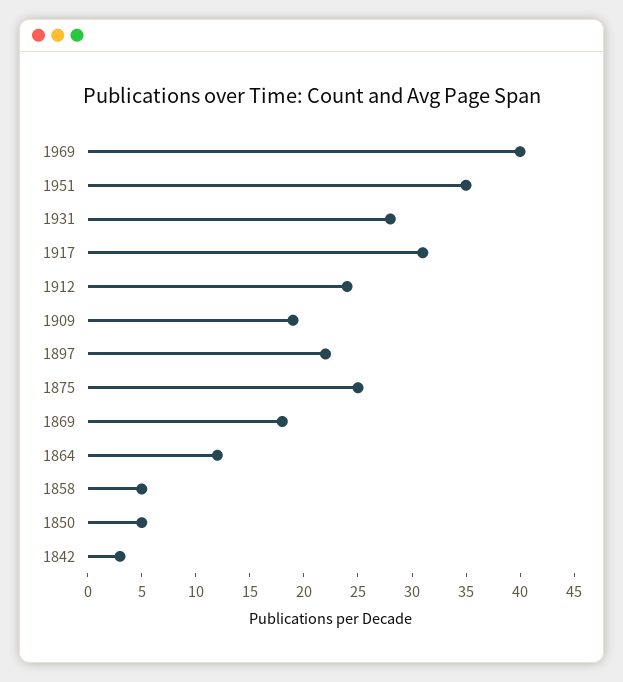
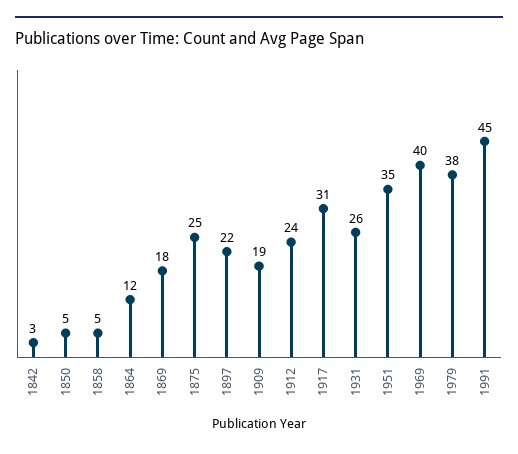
1931: 28 -> 26
1979: none -> 38
1991: none -> 45

